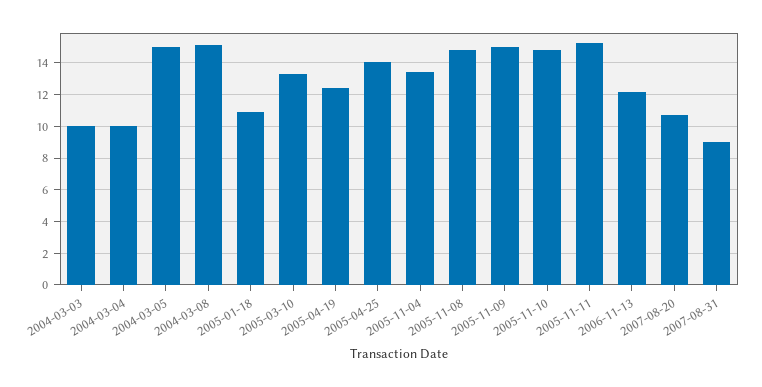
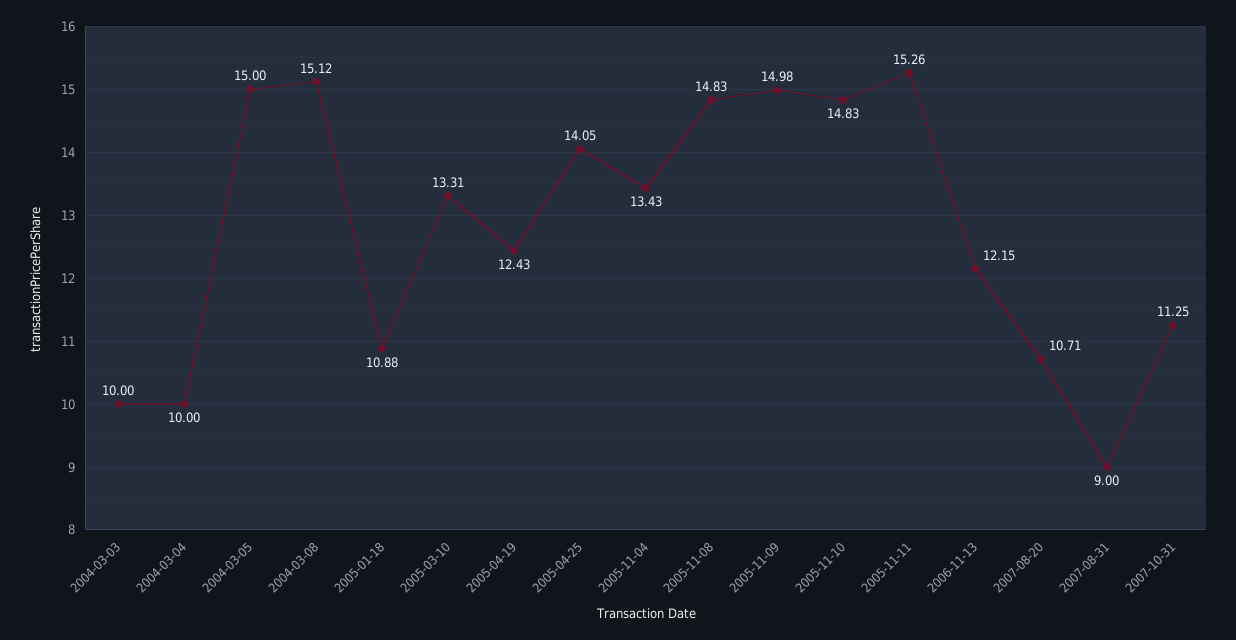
2007-10-31: none -> 11.25

